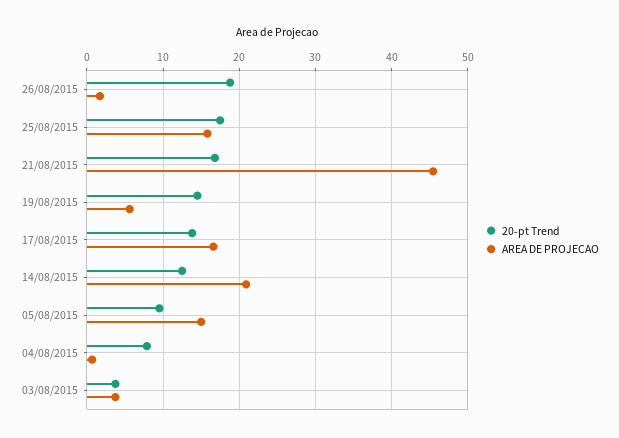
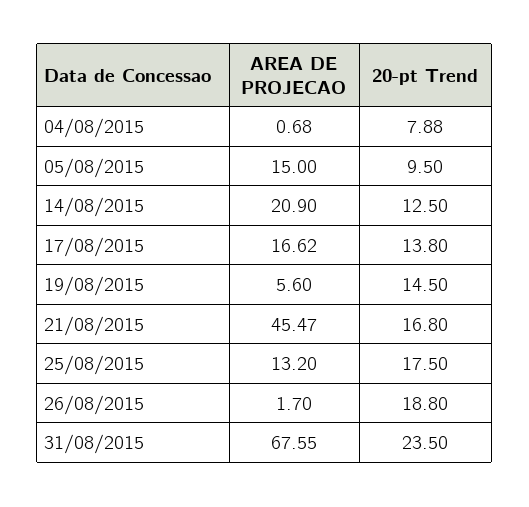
AREA DE PROJECAO, 25/08/2015: 16 -> 13.2
20-pt Trend, 03/08/2015: 4 -> none
AREA DE PROJECAO, 03/08/2015: 4 -> none
AREA DE PROJECAO, 31/08/2015: none -> 67.55
20-pt Trend, 31/08/2015: none -> 23.5

